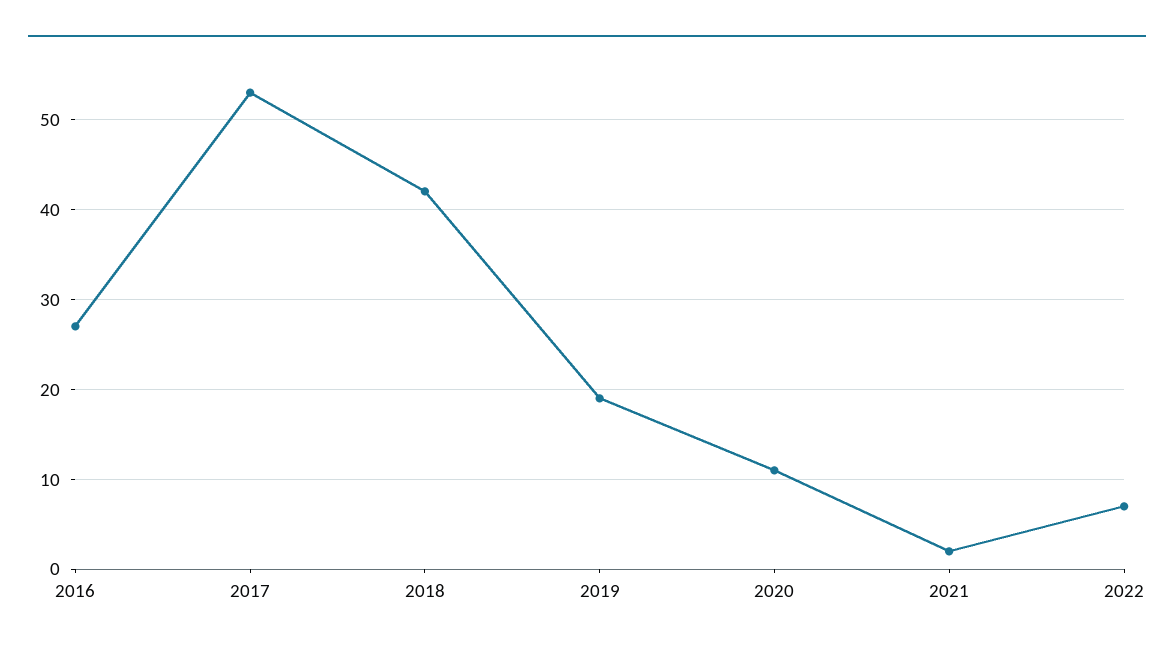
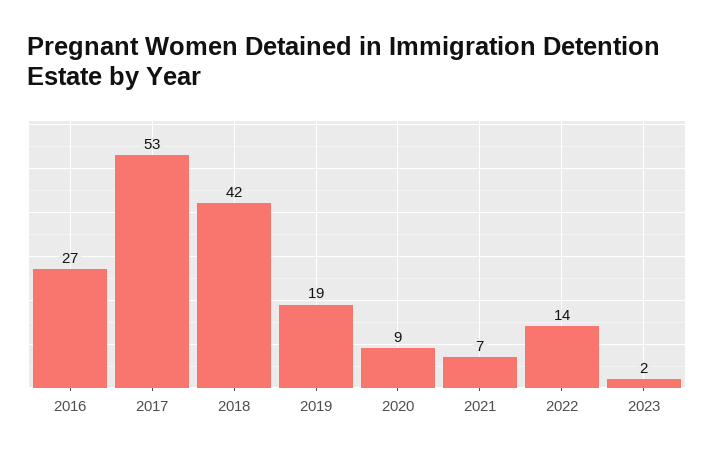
2020: 11 -> 9
2021: 2 -> 7
2022: 7 -> 14
2023: none -> 2

